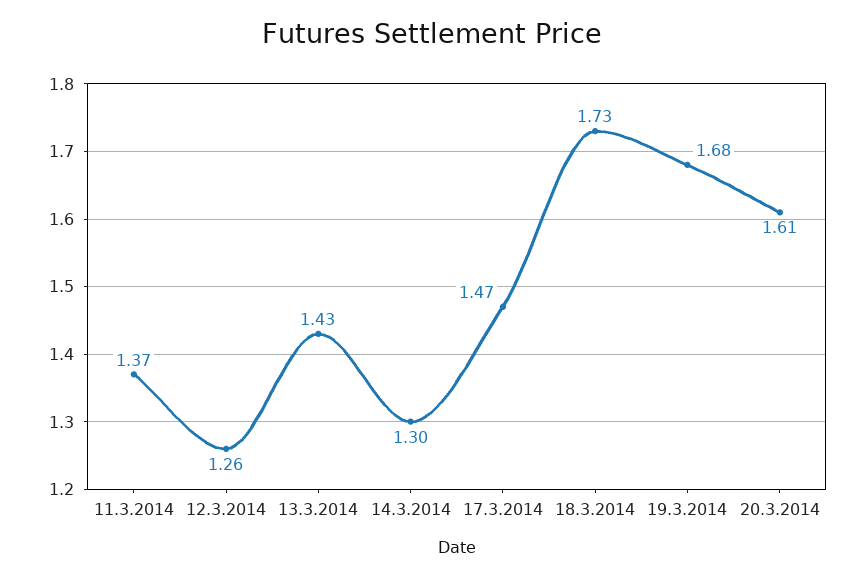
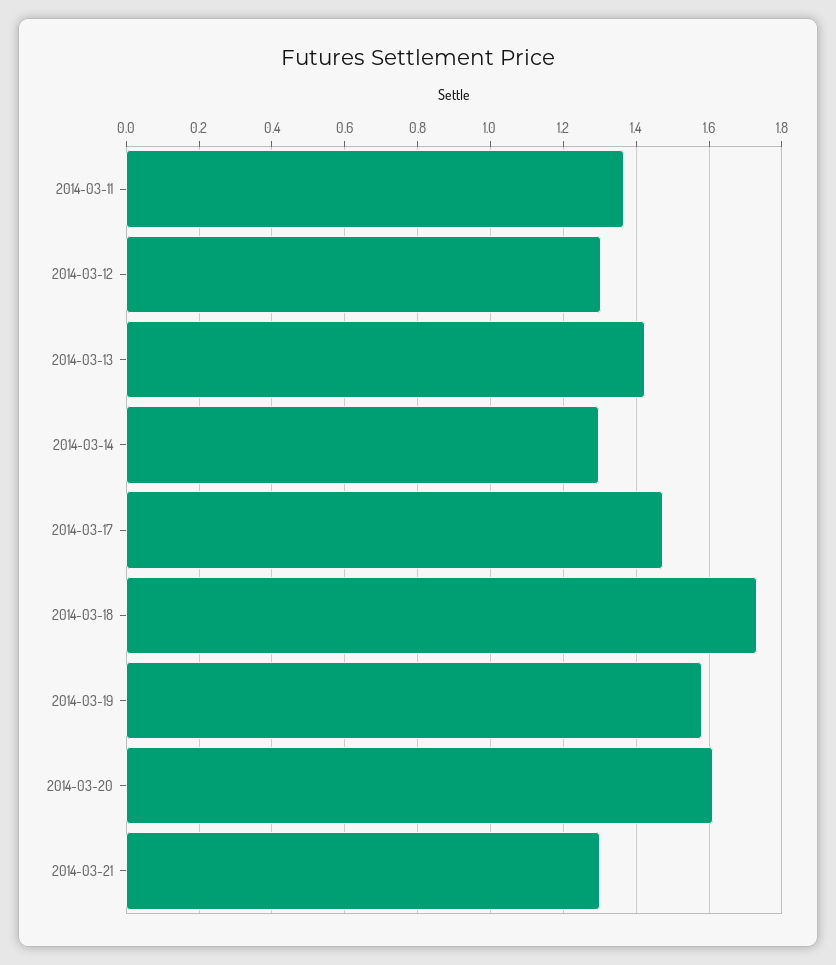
12.3.2014: 1.26 -> 1.3
19.3.2014: 1.68 -> 1.58
2014-03-21: none -> 1.3

